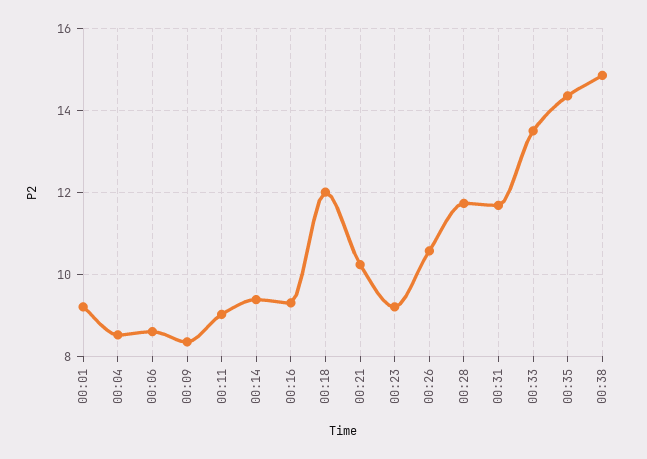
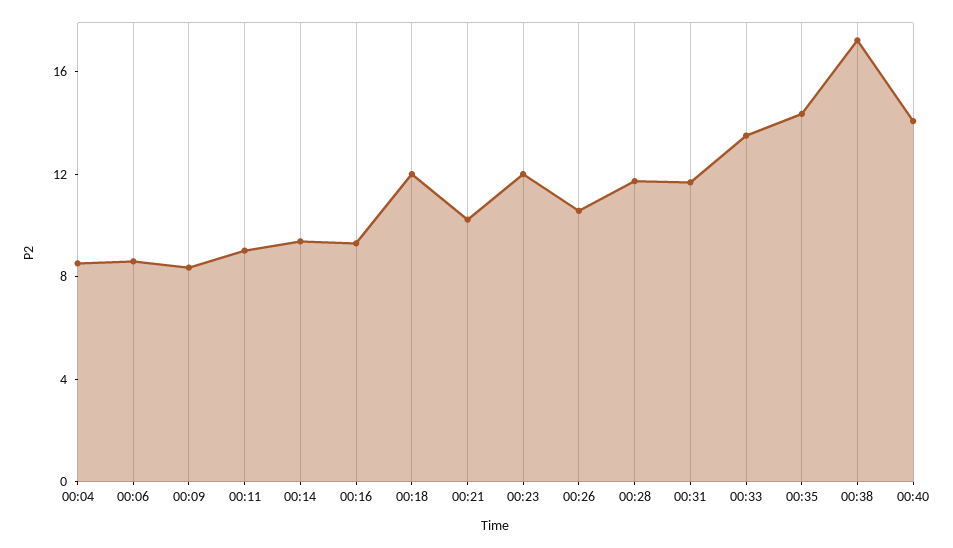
00:01: 9.2 -> none
00:23: 9.2 -> 12
00:38: 14.8 -> 17
00:40: none -> 14

